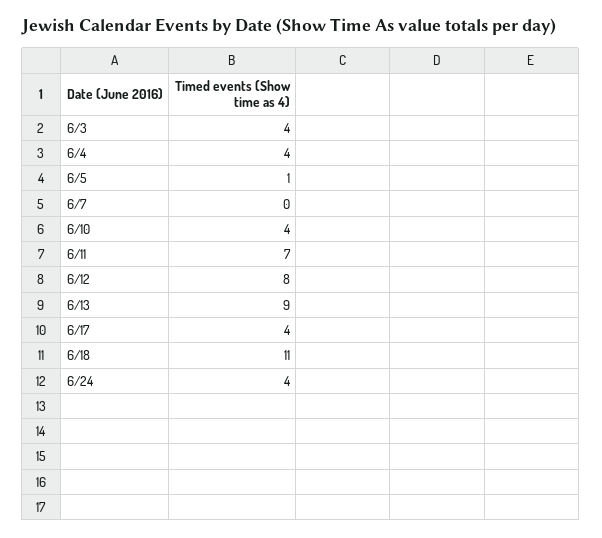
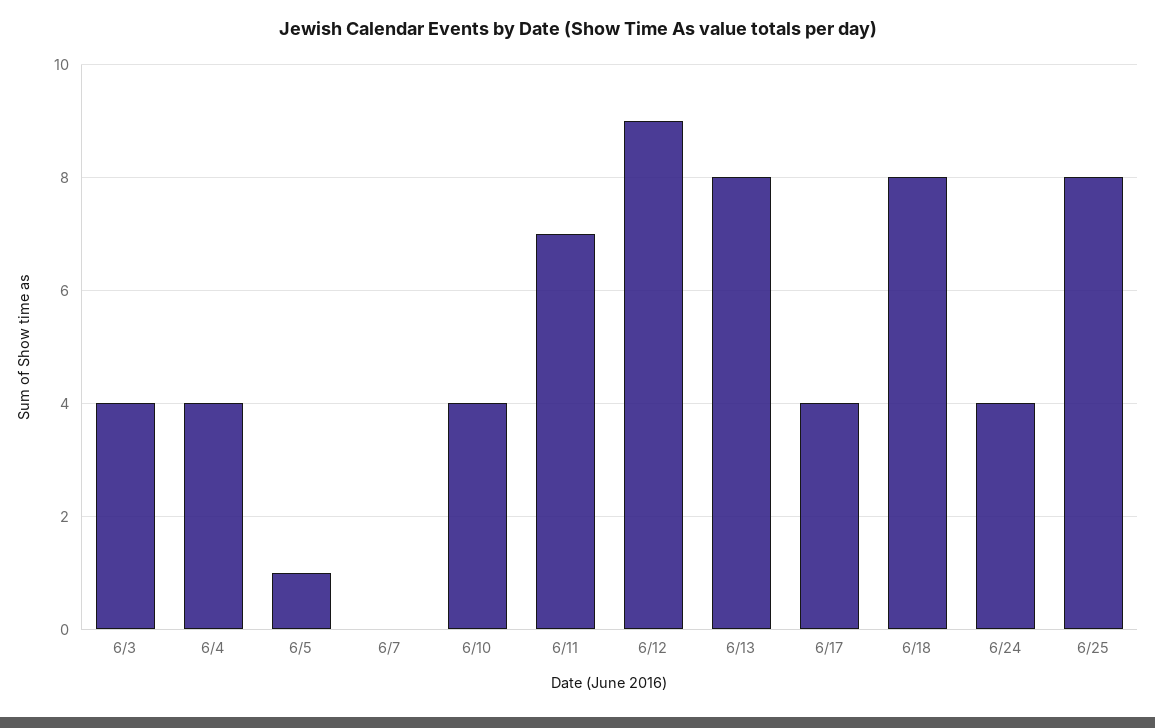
6/12: 8 -> 9
6/13: 9 -> 8
6/18: 11 -> 8
6/25: none -> 8

